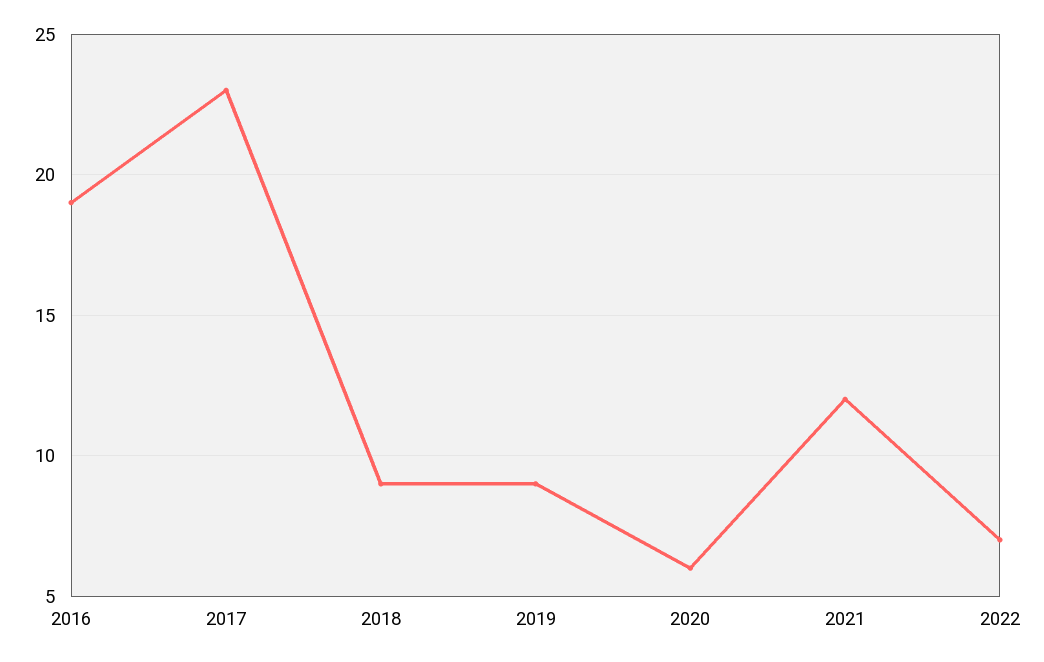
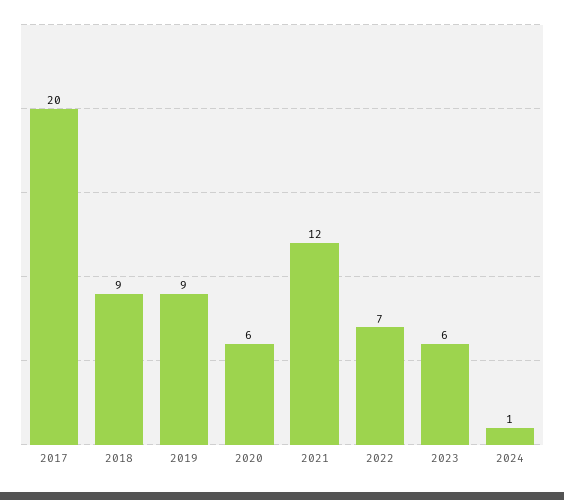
2016: 19 -> none
2017: 23 -> 20
2023: none -> 6
2024: none -> 1

